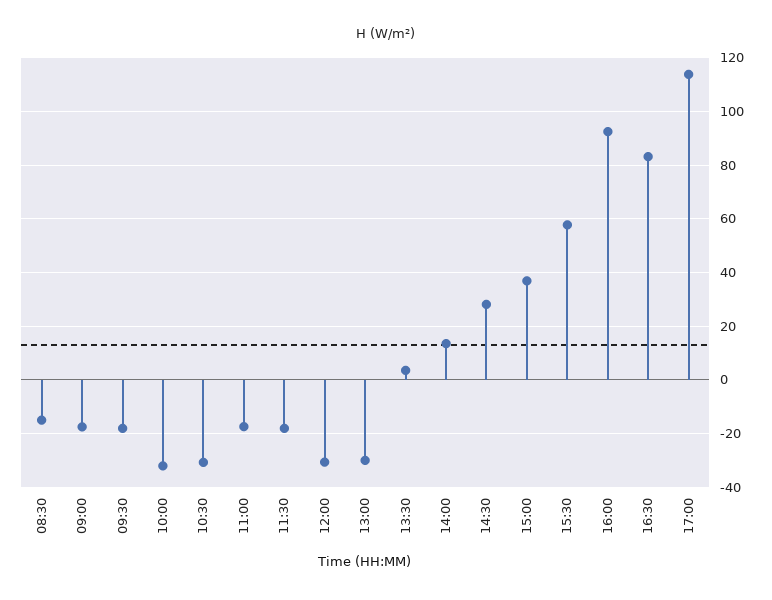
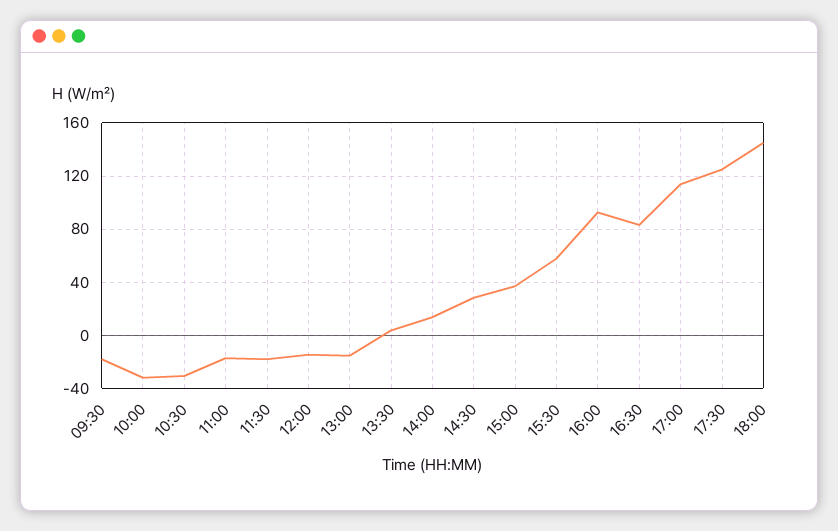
08:30: -15 -> none
09:00: -17.5 -> none
12:00: -30 -> -15
13:00: -30 -> -15
17:30: none -> 125
18:00: none -> 145

